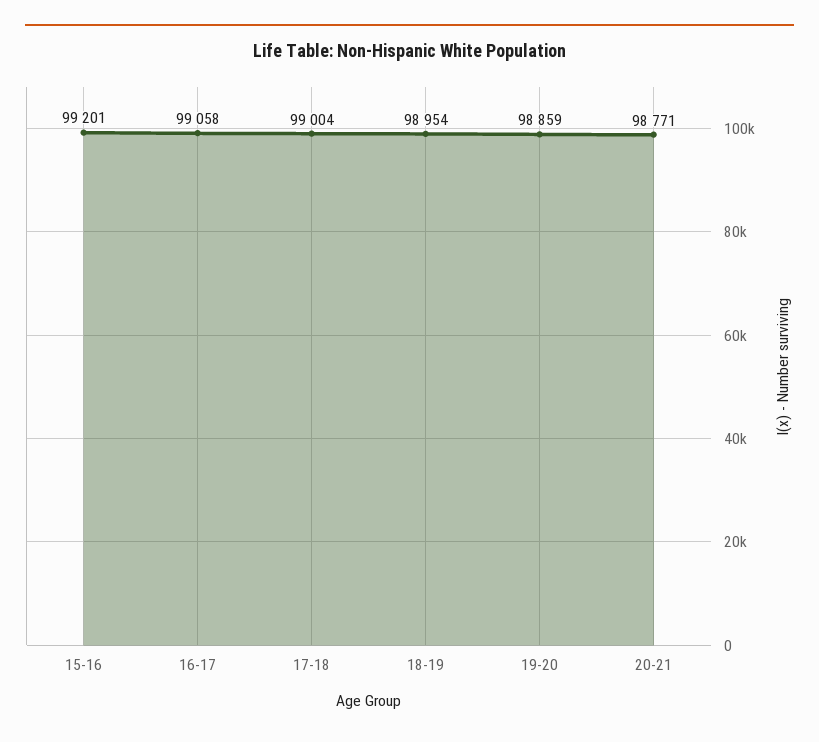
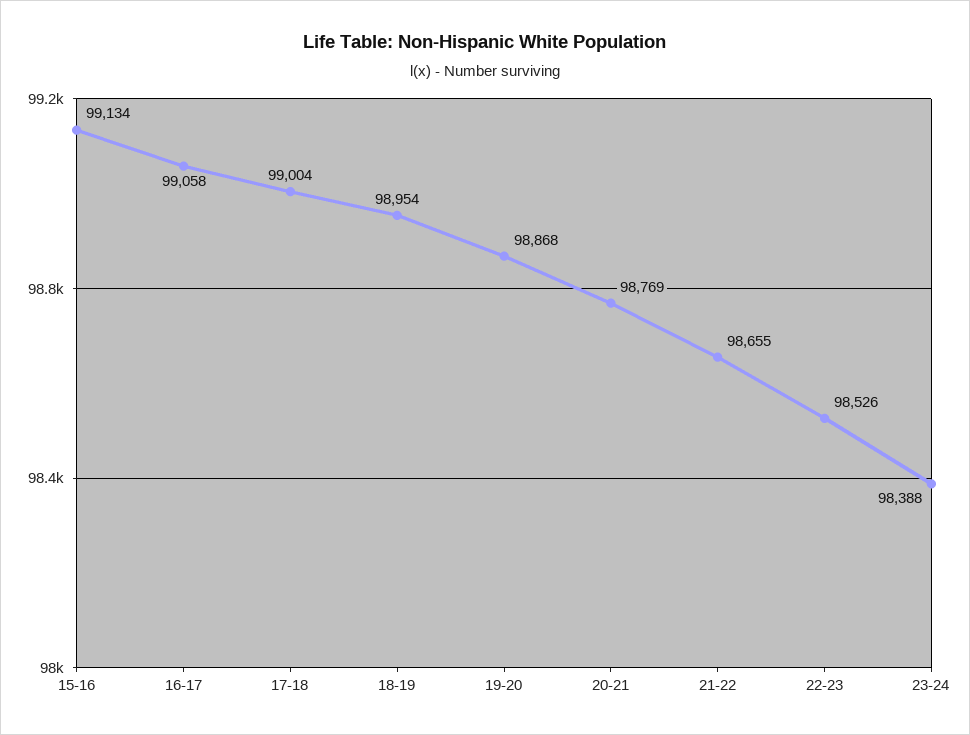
15-16: 99201 -> 99134
19-20: 98859 -> 98868
20-21: 98771 -> 98769
21-22: none -> 98655
22-23: none -> 98526
23-24: none -> 98388

